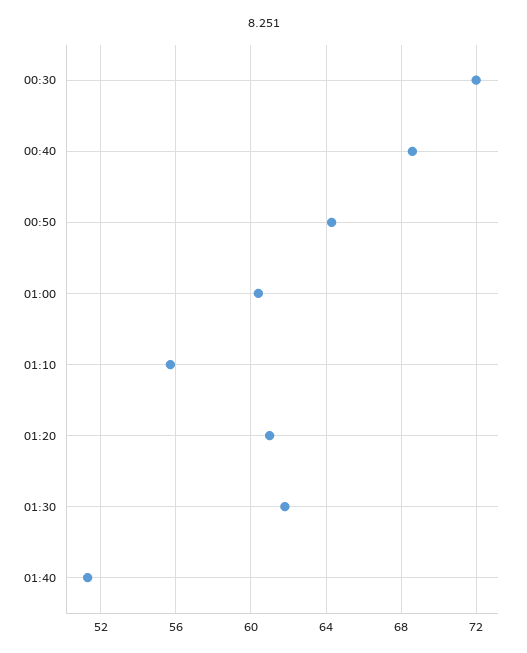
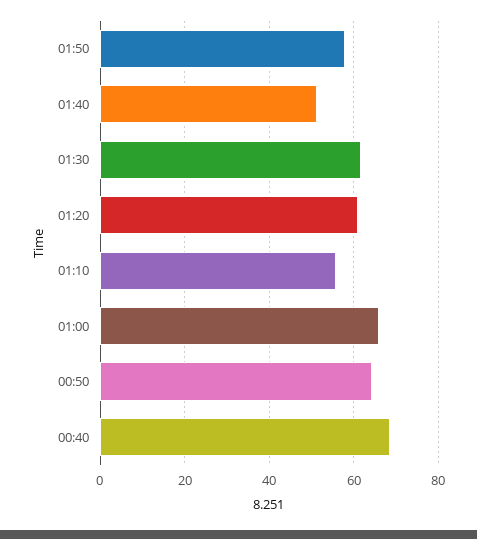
00:30: 72 -> none
01:00: 60.5 -> 66
01:50: none -> 58

